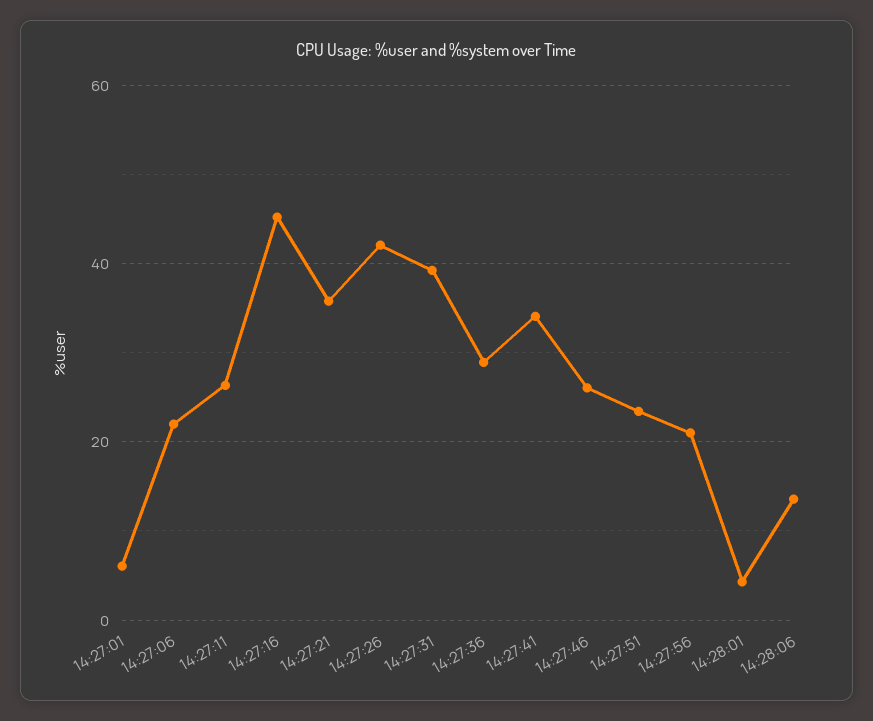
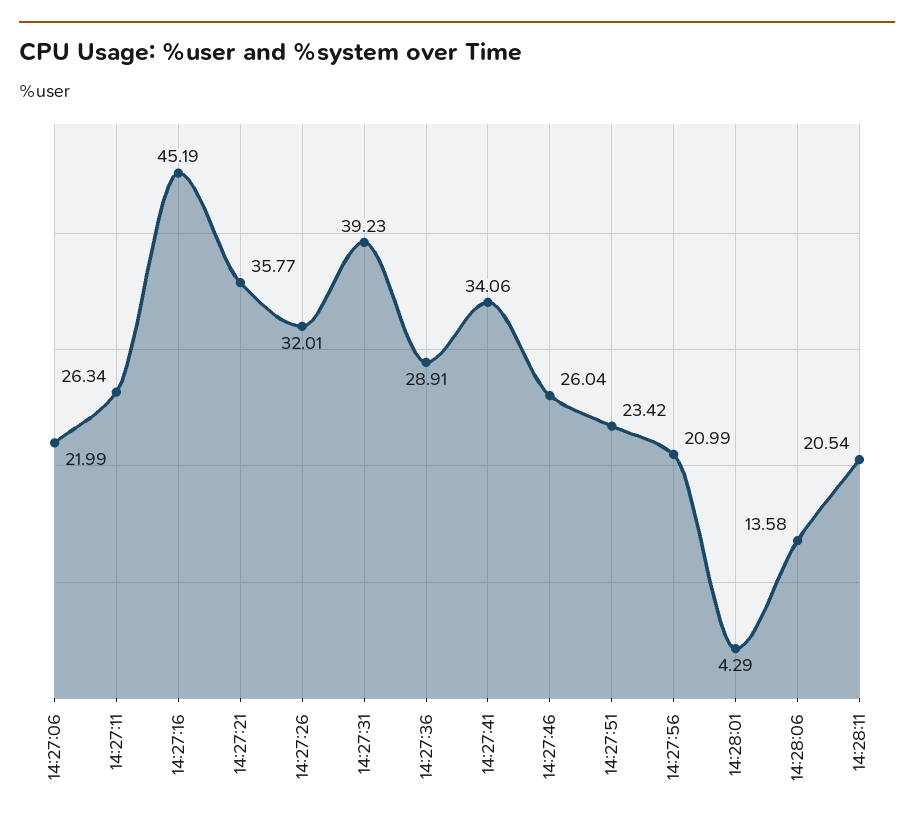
14:27:01: 6 -> none
14:27:26: 42 -> 32.01
14:28:11: none -> 20.54

